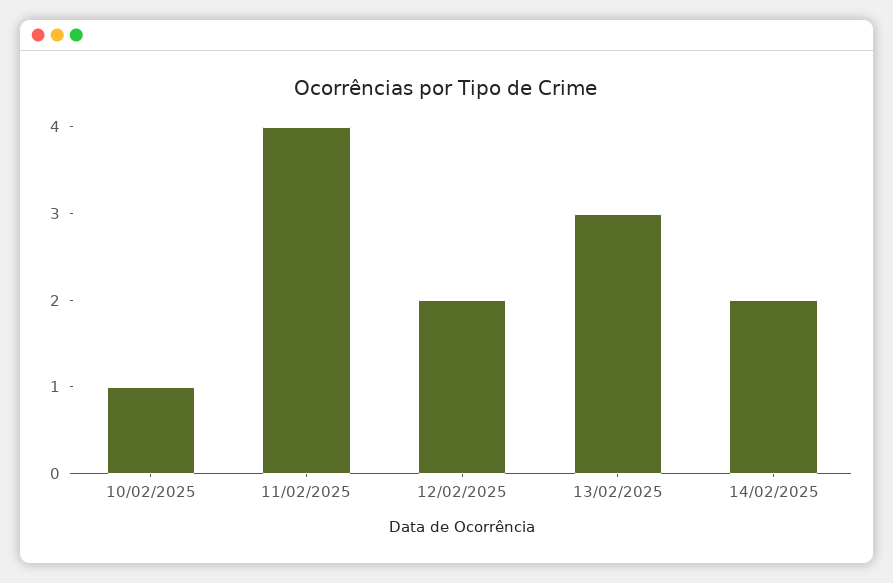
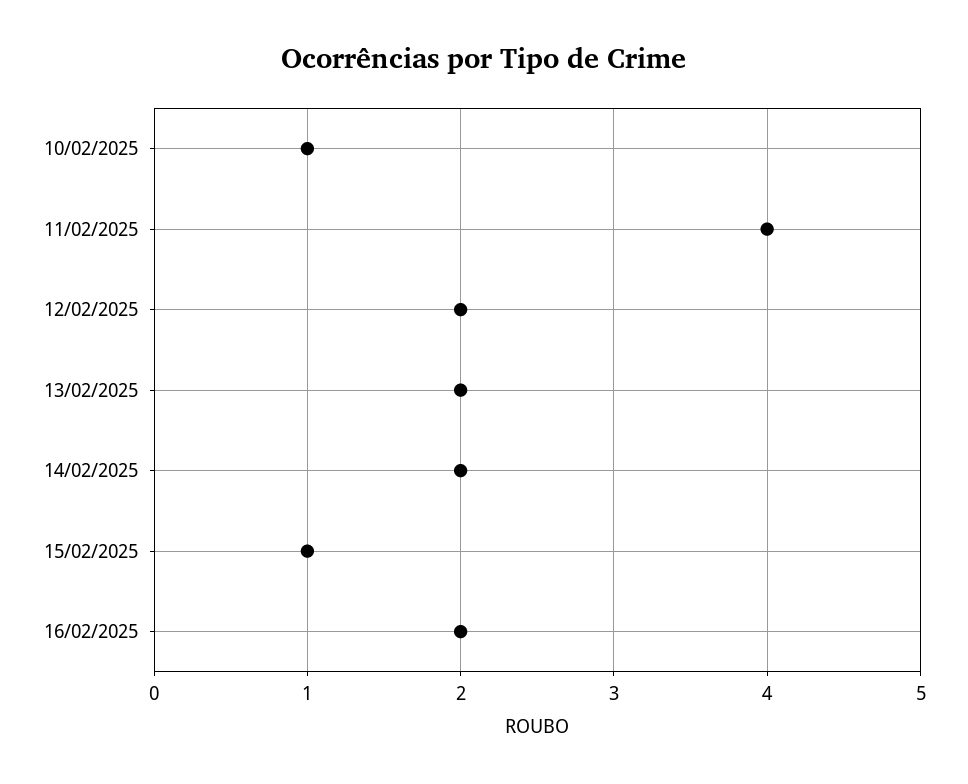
13/02/2025: 3 -> 2
15/02/2025: none -> 1
16/02/2025: none -> 2

